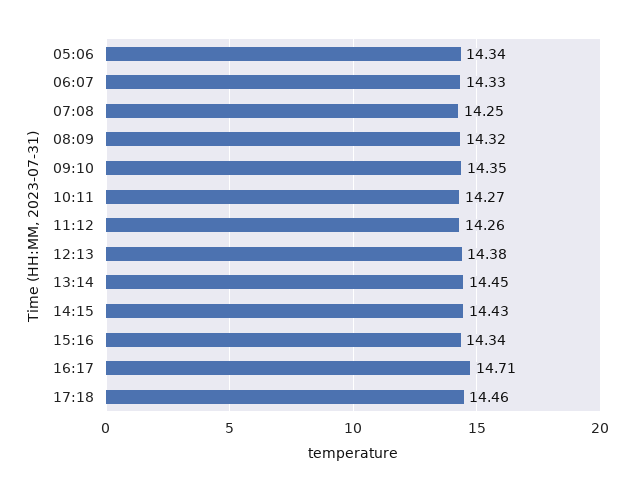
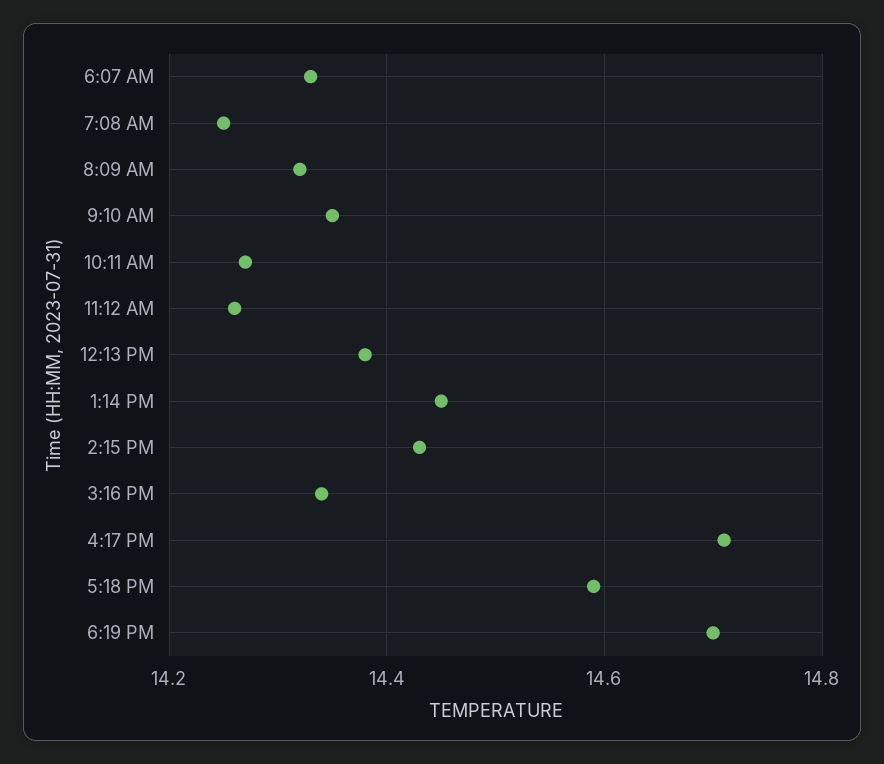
05:06: 14.34 -> none
17:18: 14.46 -> 14.6
6:19 PM: none -> 14.7

